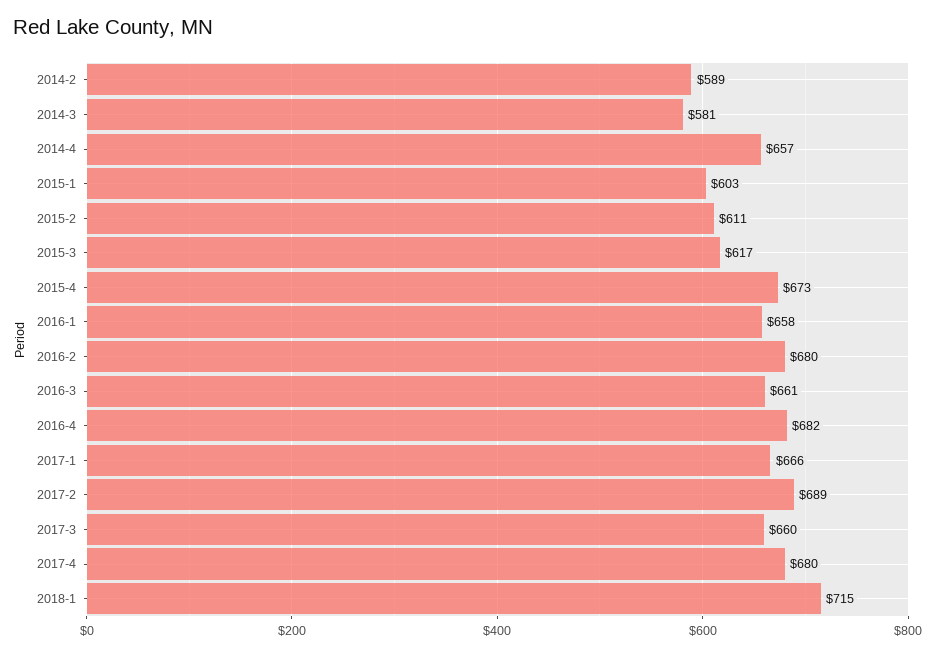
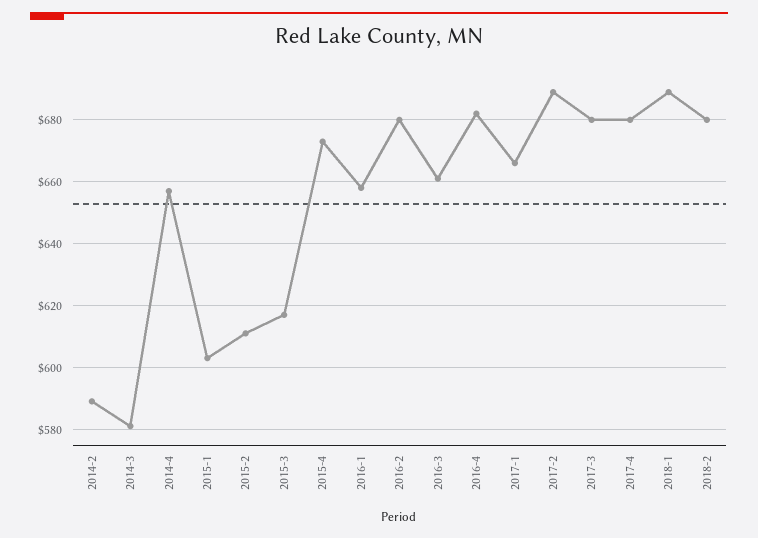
2017-3: 660 -> 680
2018-1: 715 -> 690
2018-2: none -> 680

